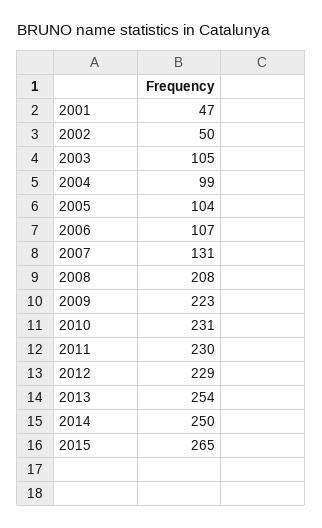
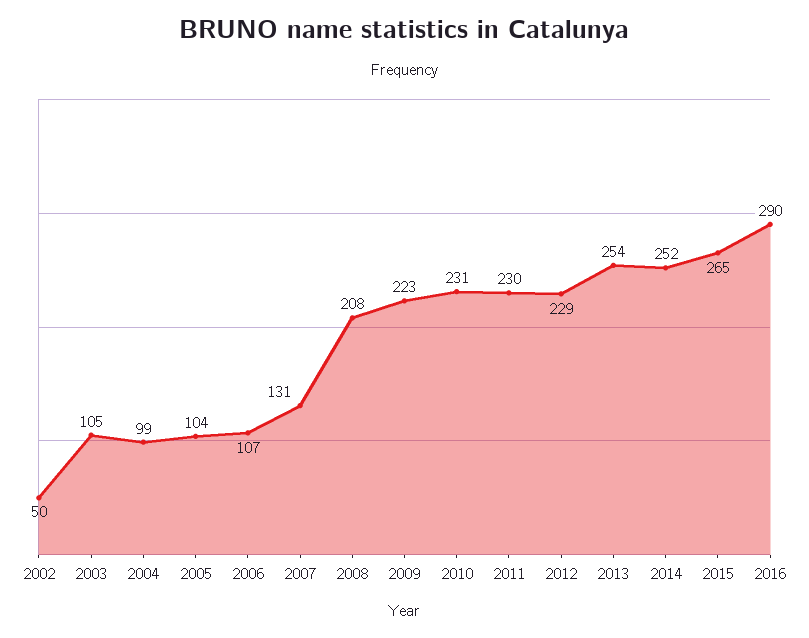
2001: 47 -> none
2014: 250 -> 252
2016: none -> 290

